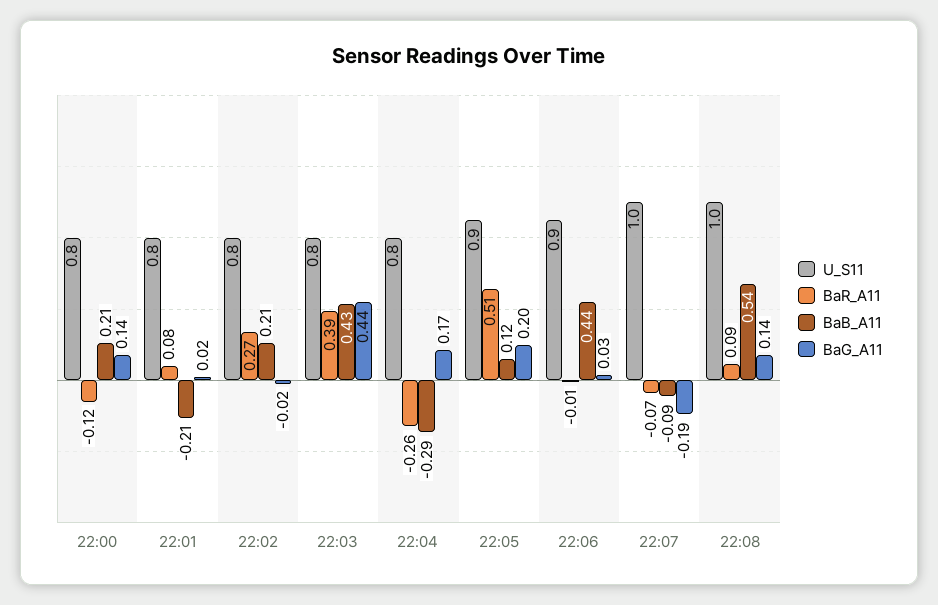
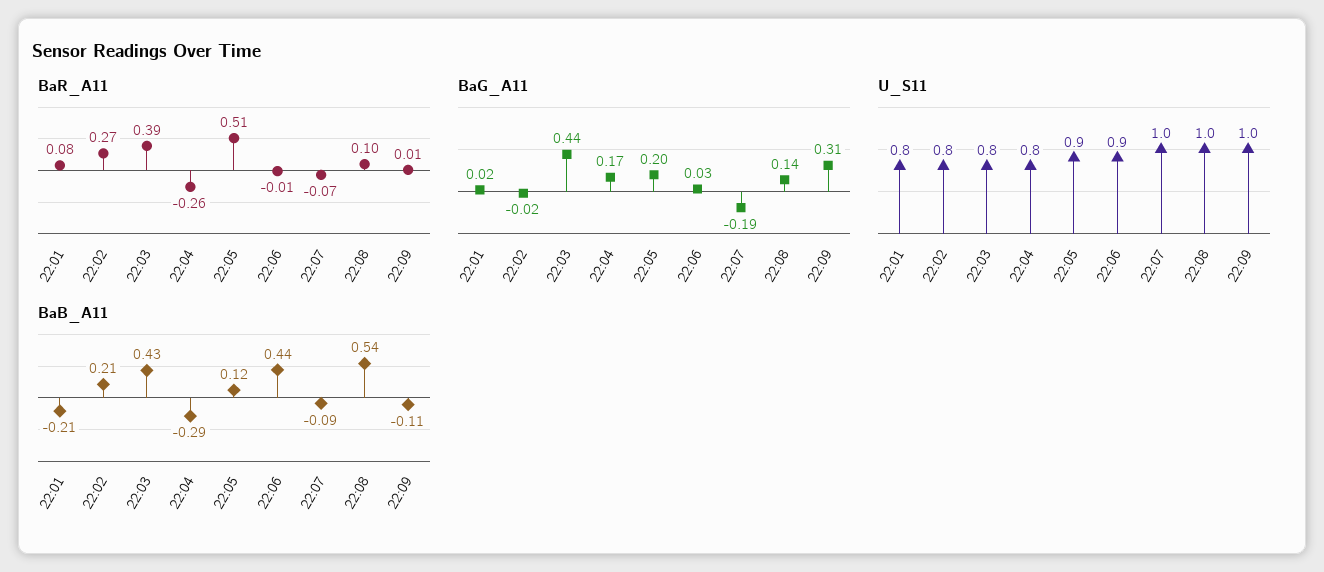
U_S11, 22:00: 0.8 -> none
BaR_A11, 22:00: -0.12 -> none
BaB_A11, 22:00: 0.21 -> none
BaG_A11, 22:00: 0.14 -> none
BaR_A11, 22:08: 0.09 -> 0.1
BaR_A11, 22:09: none -> 0.01
BaG_A11, 22:09: none -> 0.31
U_S11, 22:09: none -> 1
BaB_A11, 22:09: none -> -0.11

